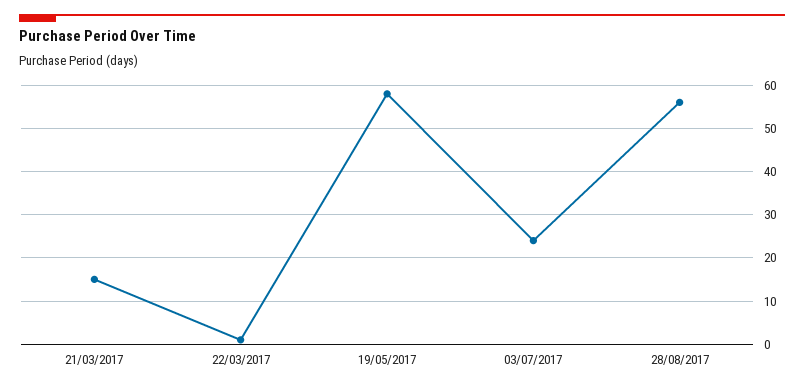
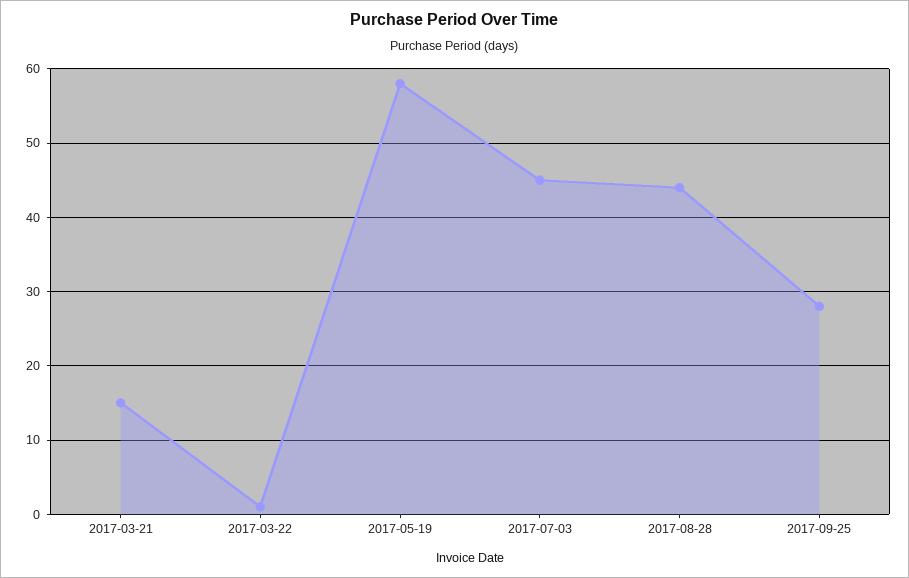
03/07/2017: 25 -> 45
28/08/2017: 55 -> 44
2017-09-25: none -> 28

